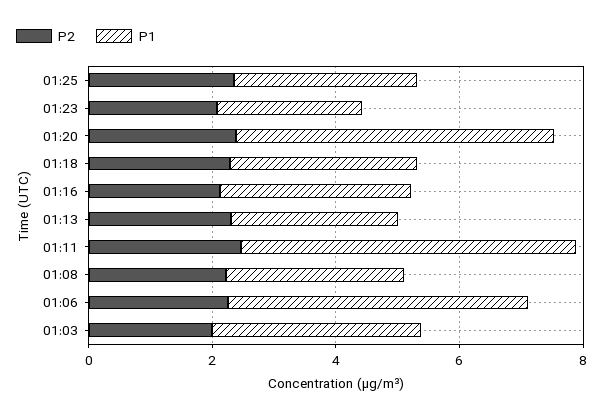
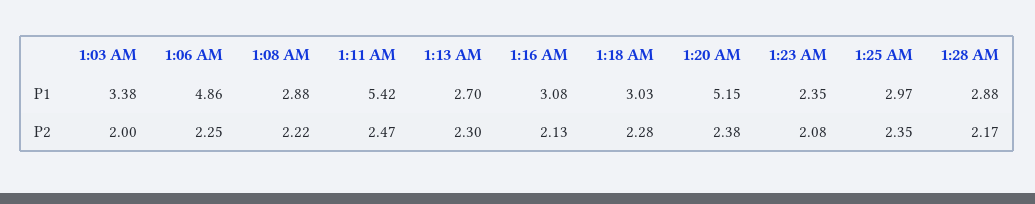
P1, 1:28 AM: none -> 2.88
P2, 1:28 AM: none -> 2.17

